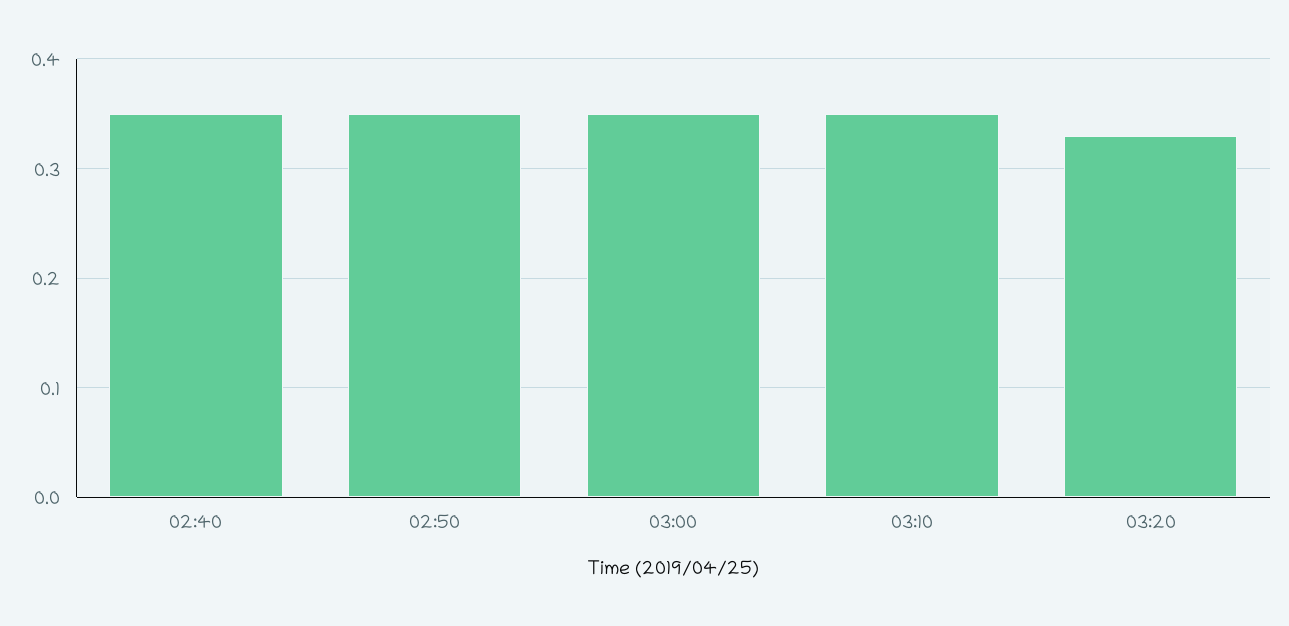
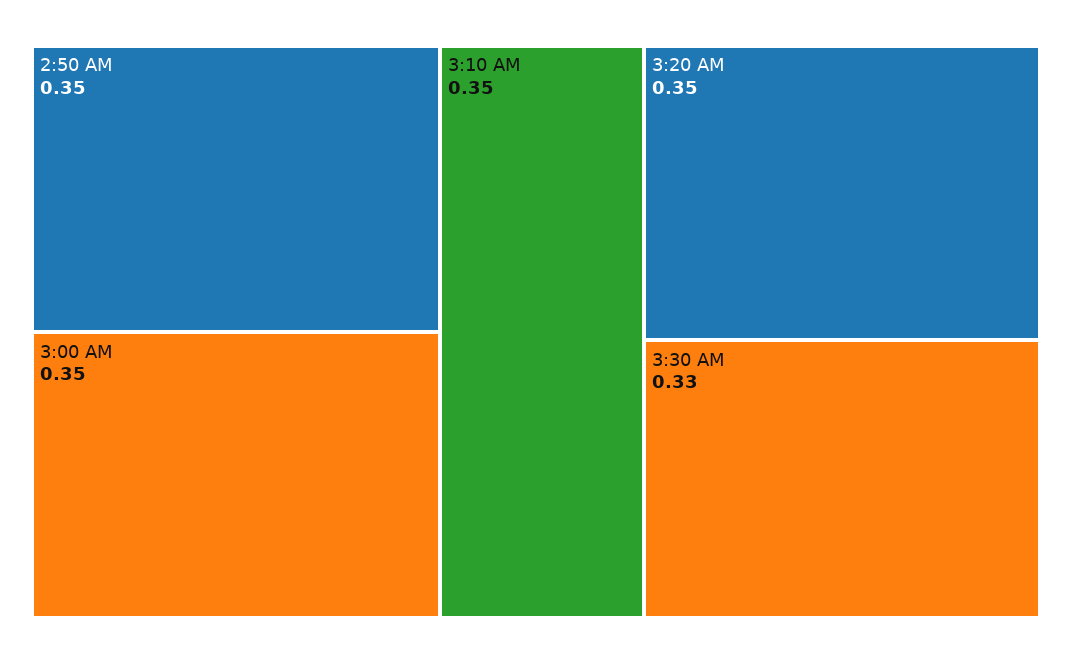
02:40: 0.35 -> none
03:20: 0.33 -> 0.35
3:30 AM: none -> 0.33

